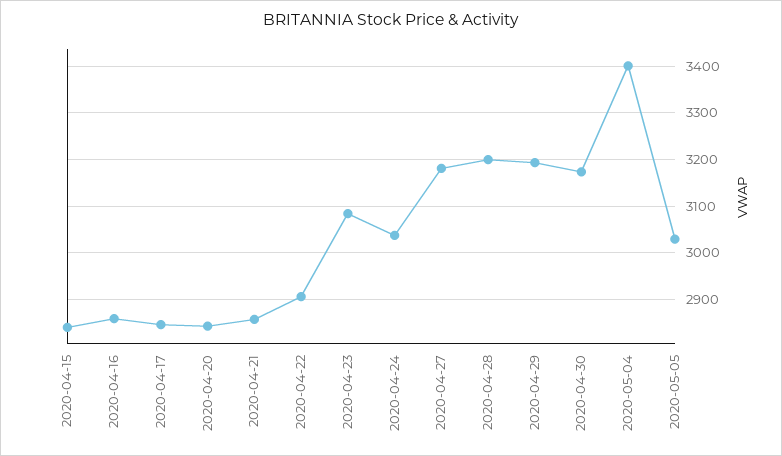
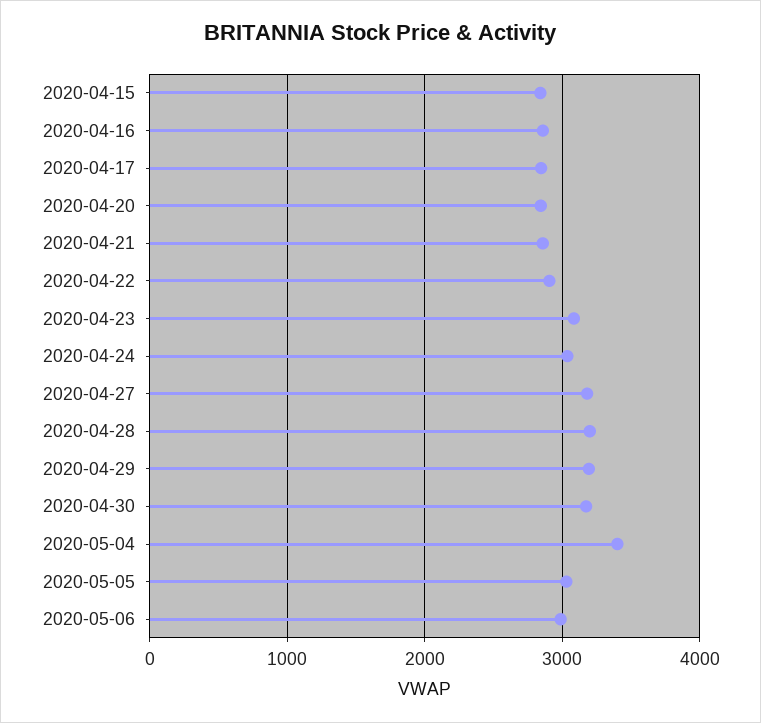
2020-05-06: none -> 3000

